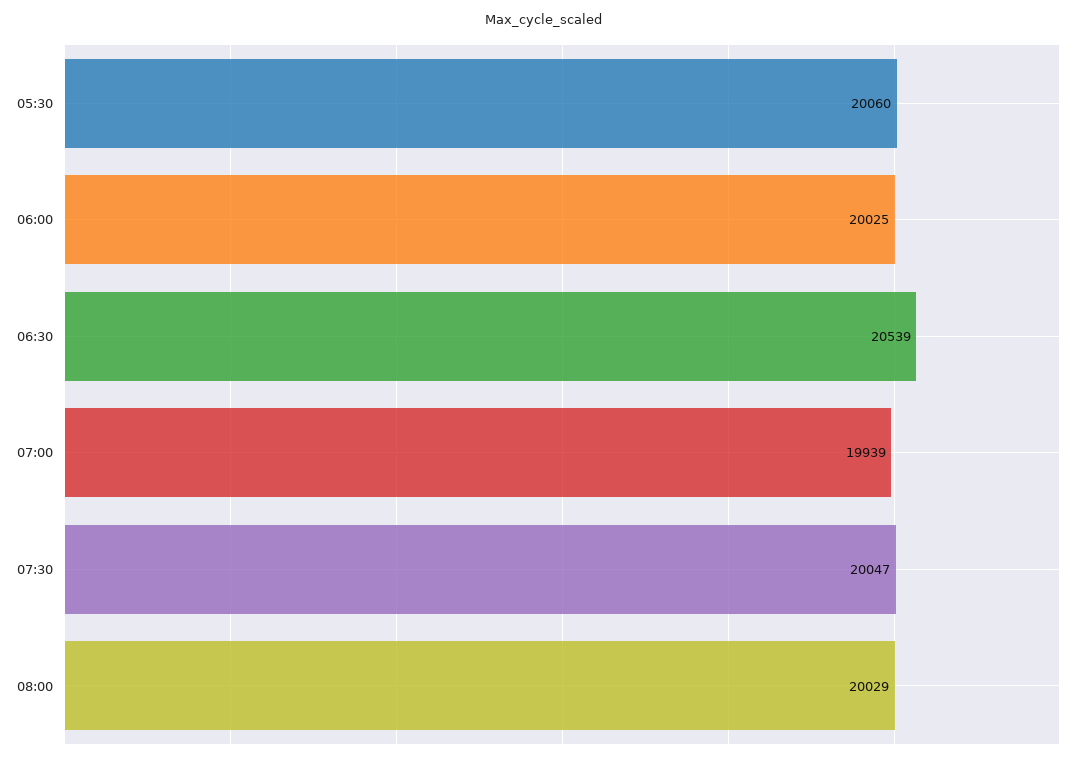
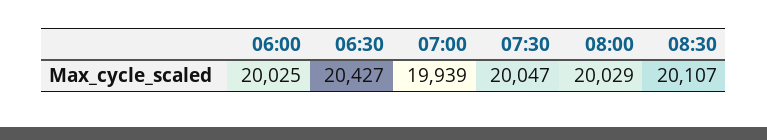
05:30: 20060 -> none
06:30: 20539 -> 20427
08:30: none -> 20107

